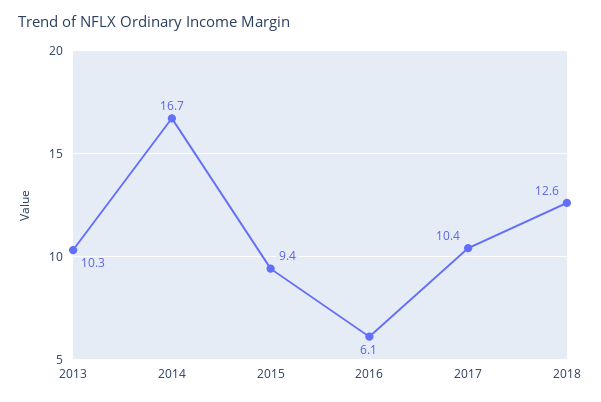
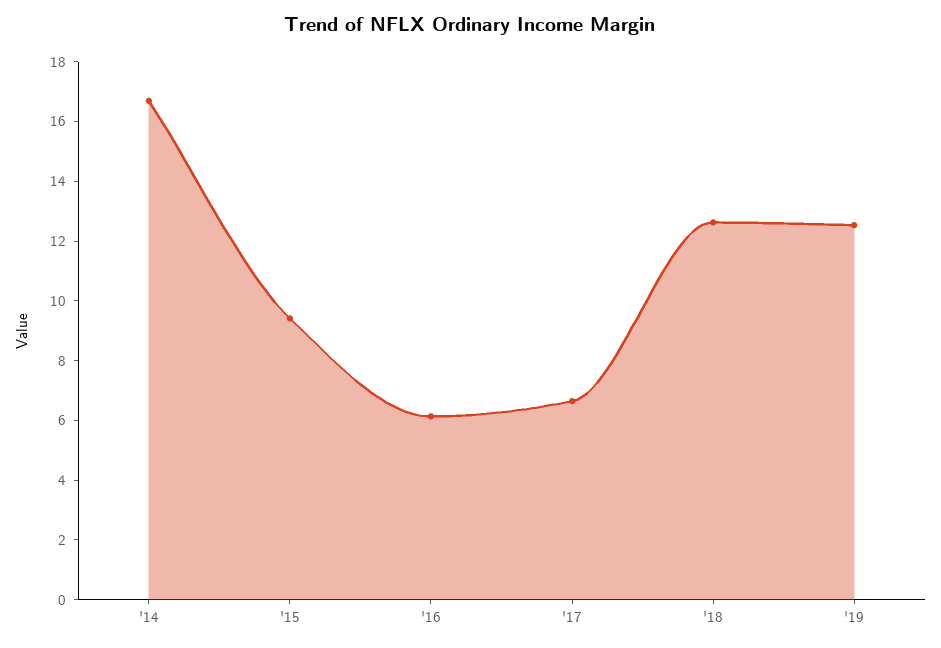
2013: 10.3 -> none
2017: 10.4 -> 6.5
'19: none -> 12.5

